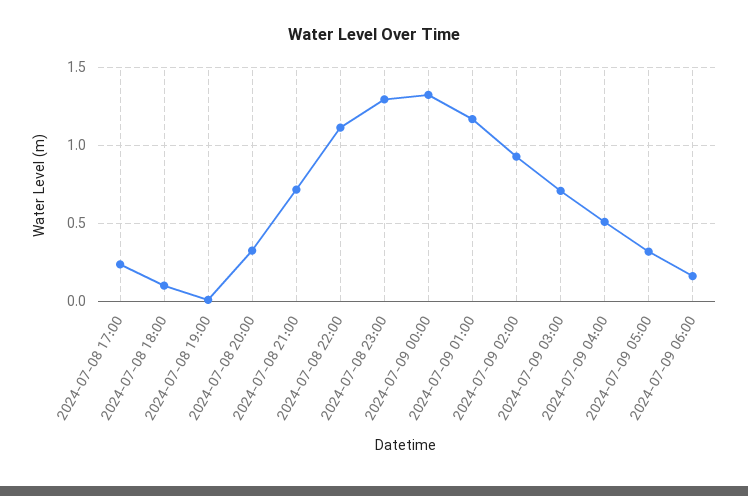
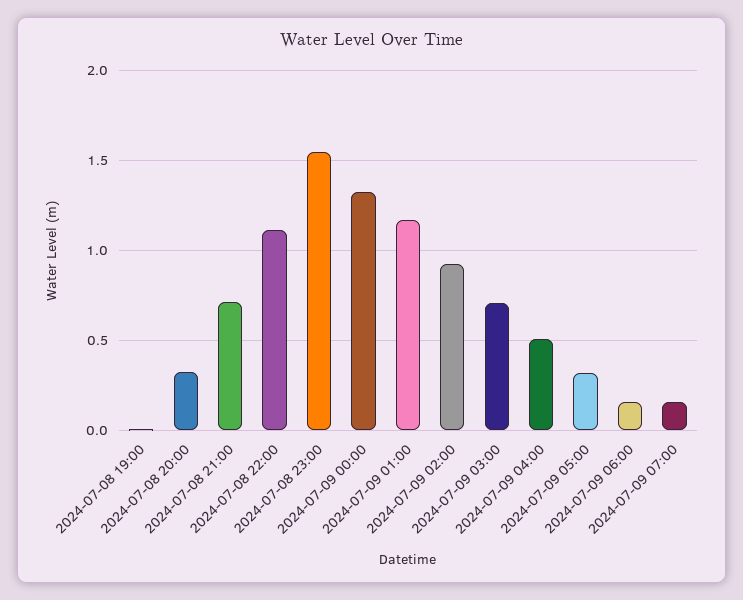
2024-07-08 17:00: 0.25 -> none
2024-07-08 18:00: 0.1 -> none
2024-07-08 23:00: 1.3 -> 1.55
2024-07-09 07:00: none -> 0.15

